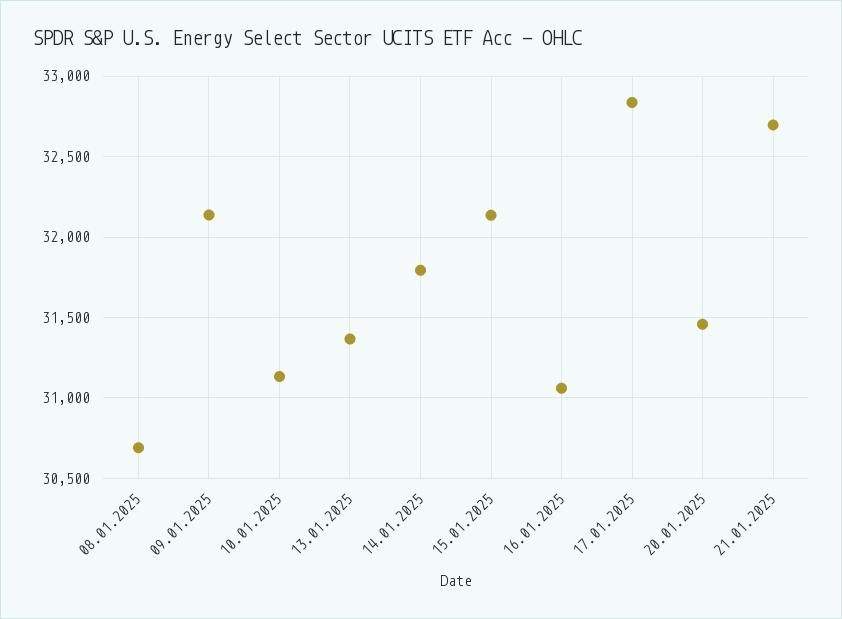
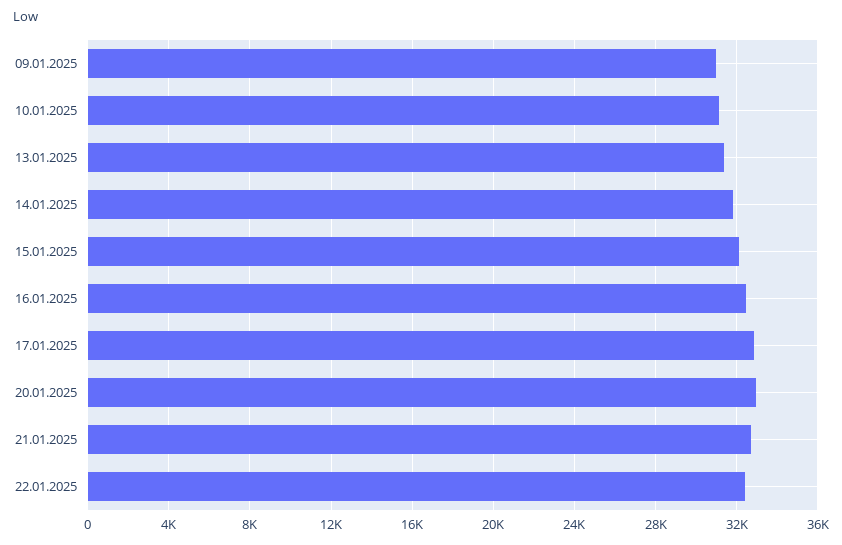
08.01.2025: 30700 -> none
09.01.2025: 32150 -> 31000
16.01.2025: 31050 -> 32500
20.01.2025: 31450 -> 33000
22.01.2025: none -> 32500

